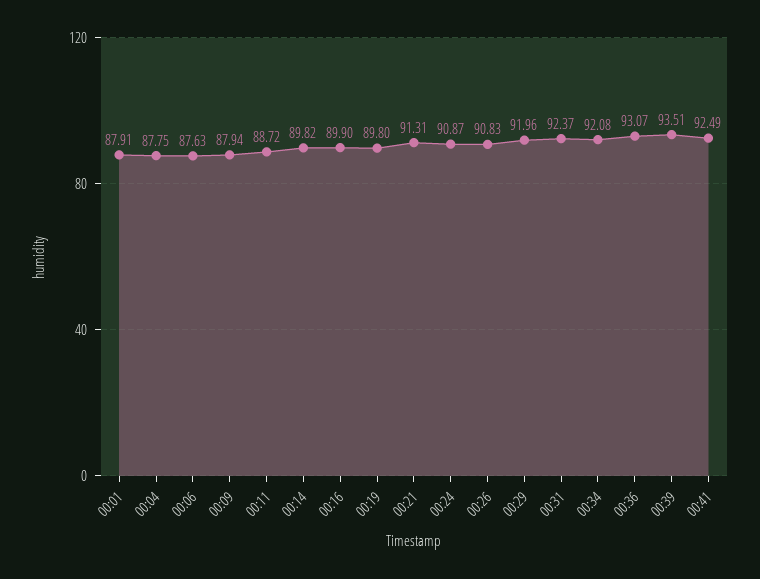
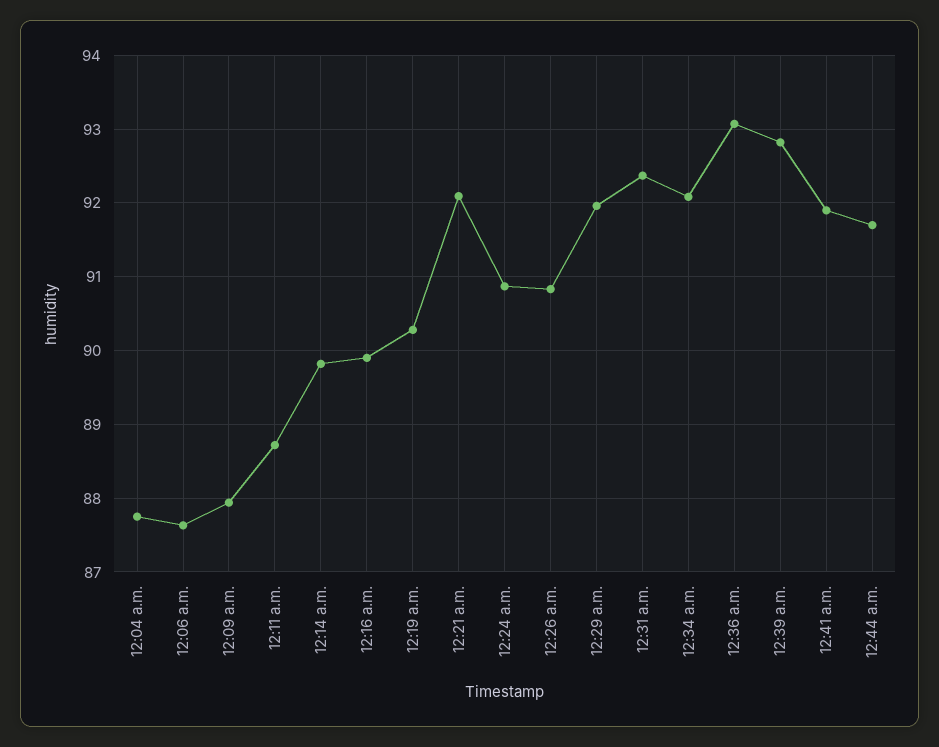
00:01: 87.91 -> none
00:19: 89.8 -> 90.3
00:21: 91.31 -> 92.1
00:39: 93.51 -> 92.8
00:41: 92.49 -> 91.9
12:44 a.m.: none -> 91.7

